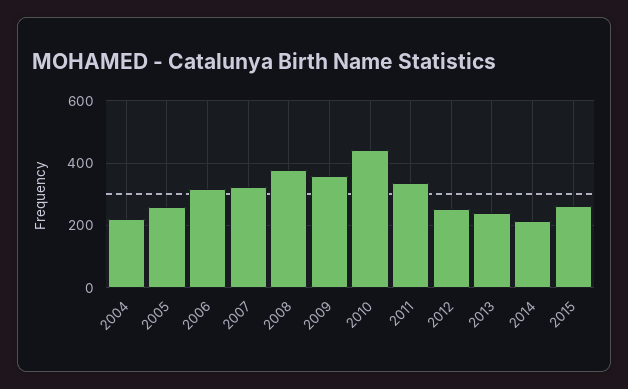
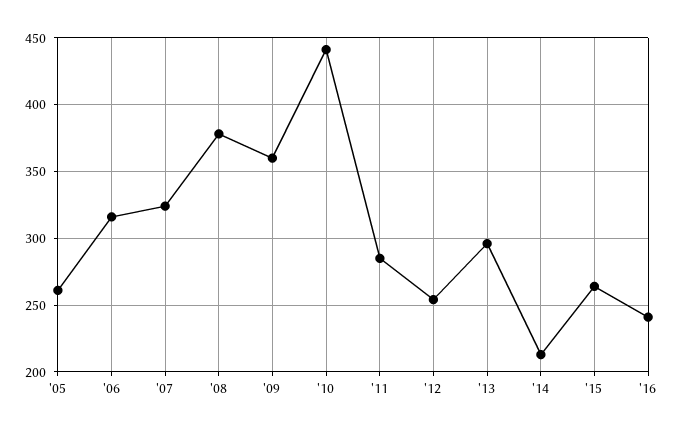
2004: 220 -> none
2011: 340 -> 285
2013: 240 -> 295
'16: none -> 240

